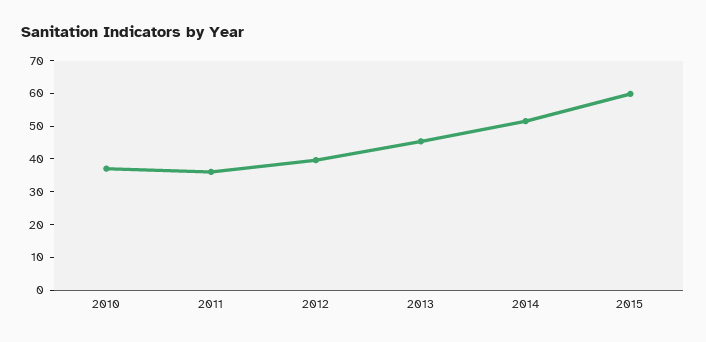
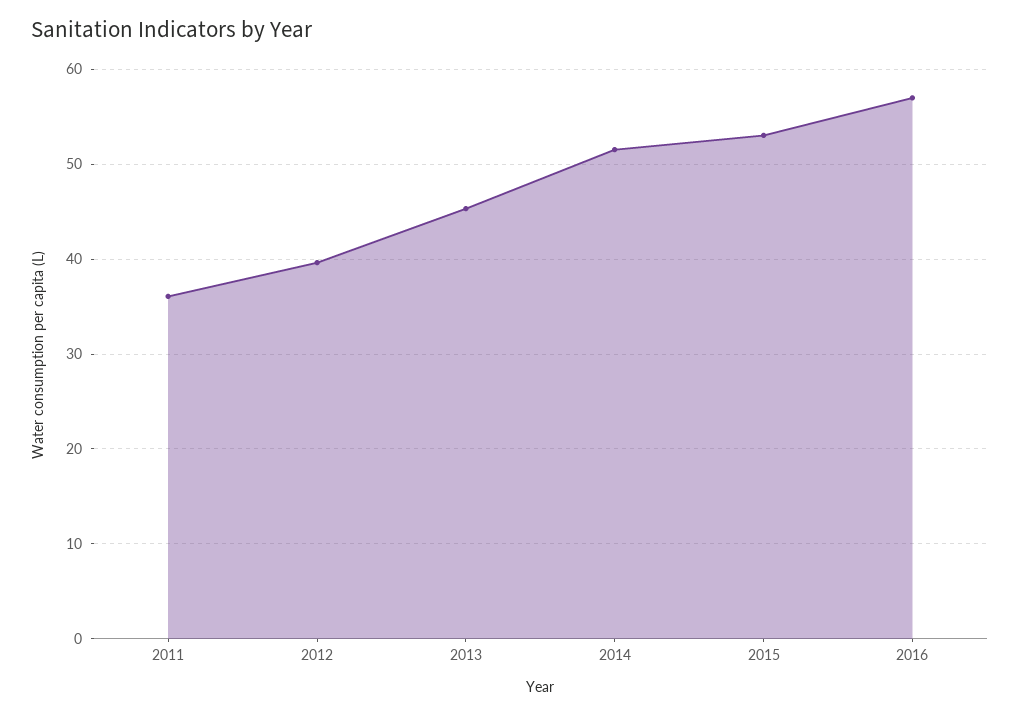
2010: 37.5 -> none
2015: 60 -> 53
2016: none -> 57

